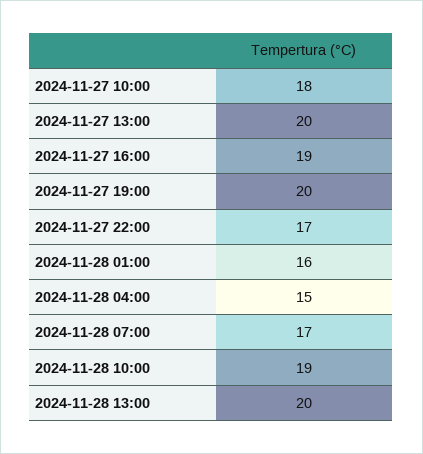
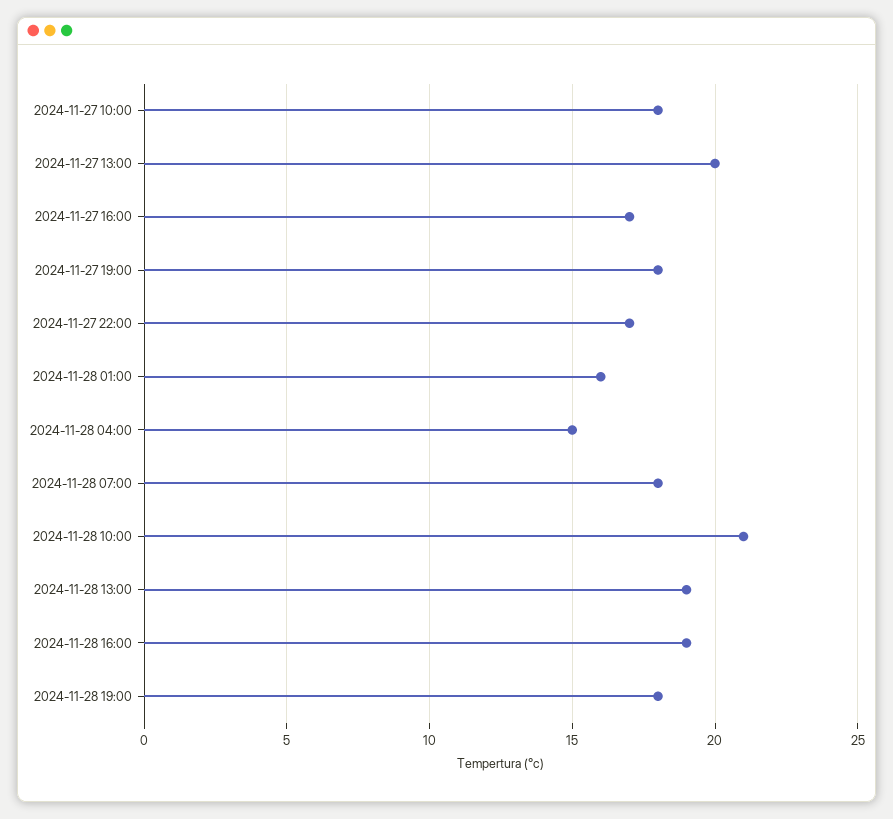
2024-11-27 16:00: 19 -> 17
2024-11-27 19:00: 20 -> 18
2024-11-28 07:00: 17 -> 18
2024-11-28 10:00: 19 -> 21
2024-11-28 13:00: 20 -> 19
2024-11-28 16:00: none -> 19
2024-11-28 19:00: none -> 18

